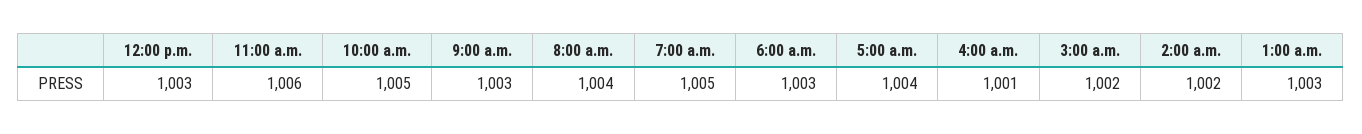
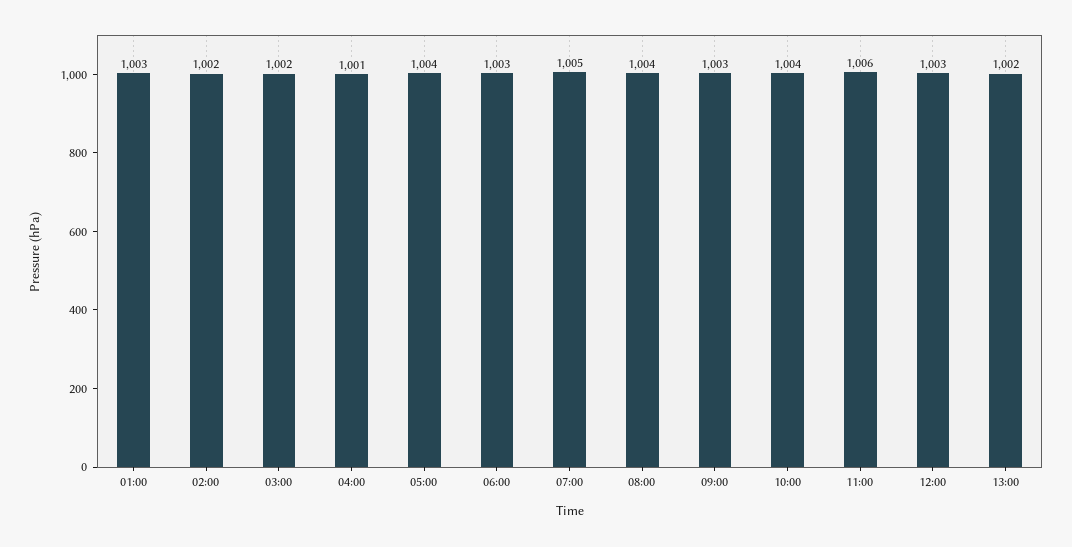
10:00 a.m.: 1005 -> 1004
13:00: none -> 1002

